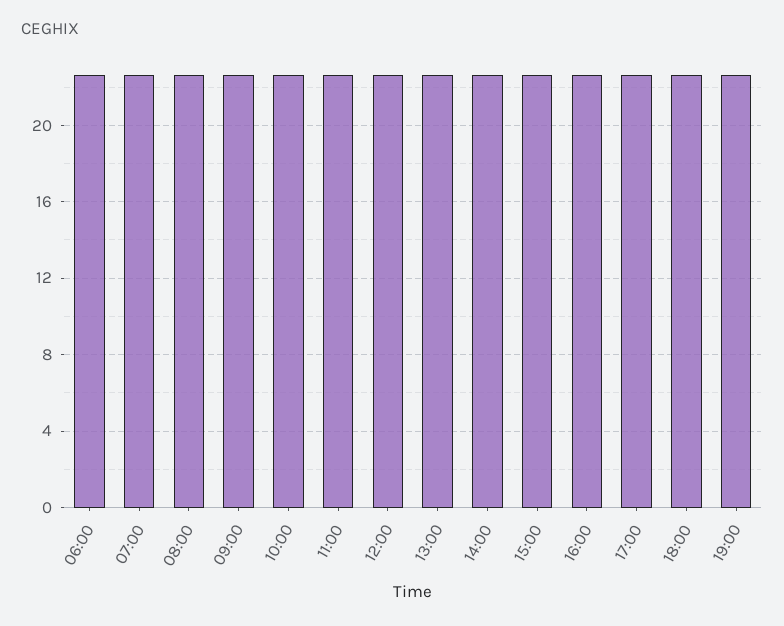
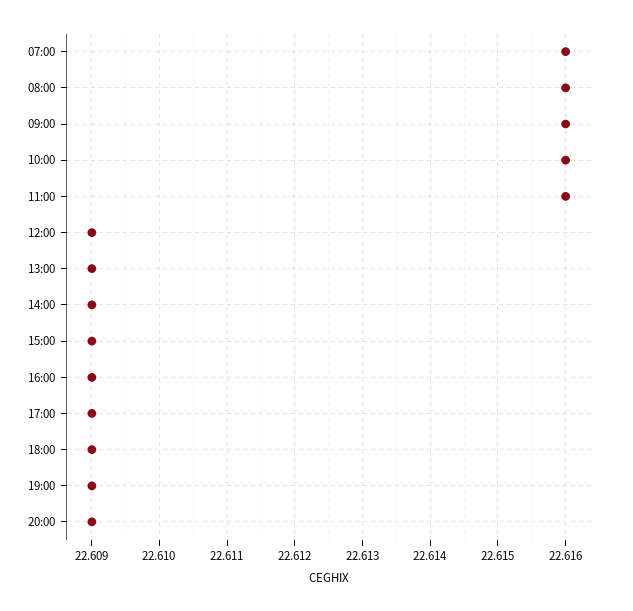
06:00: 22.5 -> none
20:00: none -> 22.609

